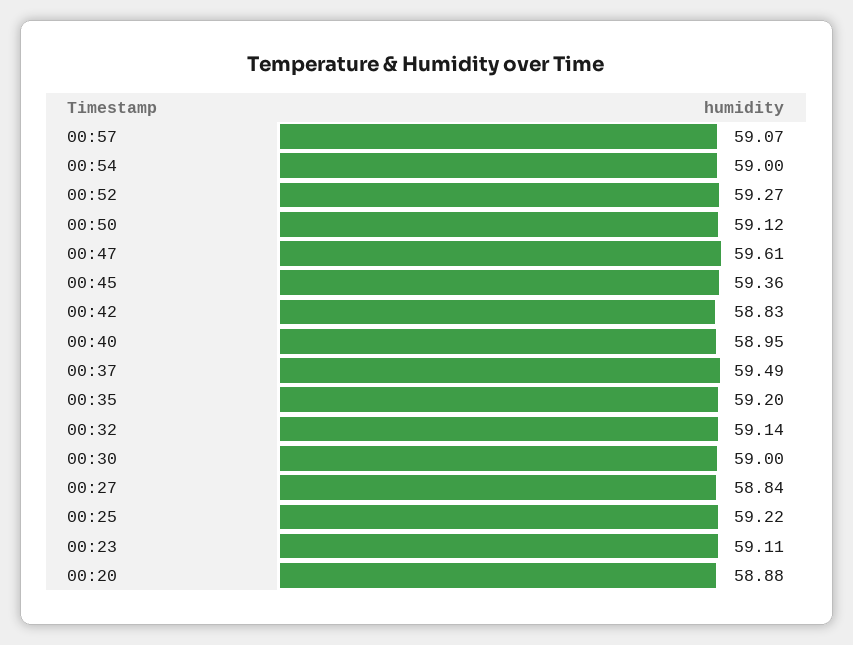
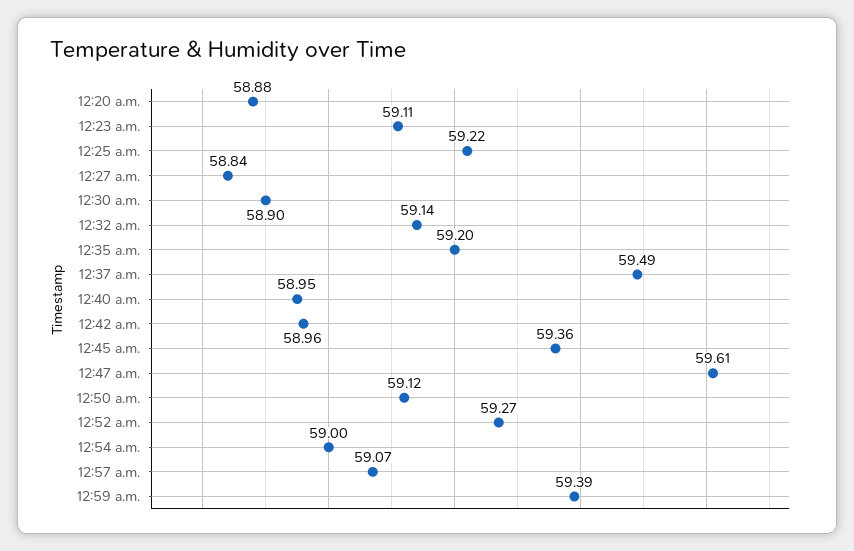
00:42: 58.83 -> 58.96
00:30: 59 -> 58.9
12:59 a.m.: none -> 59.39

